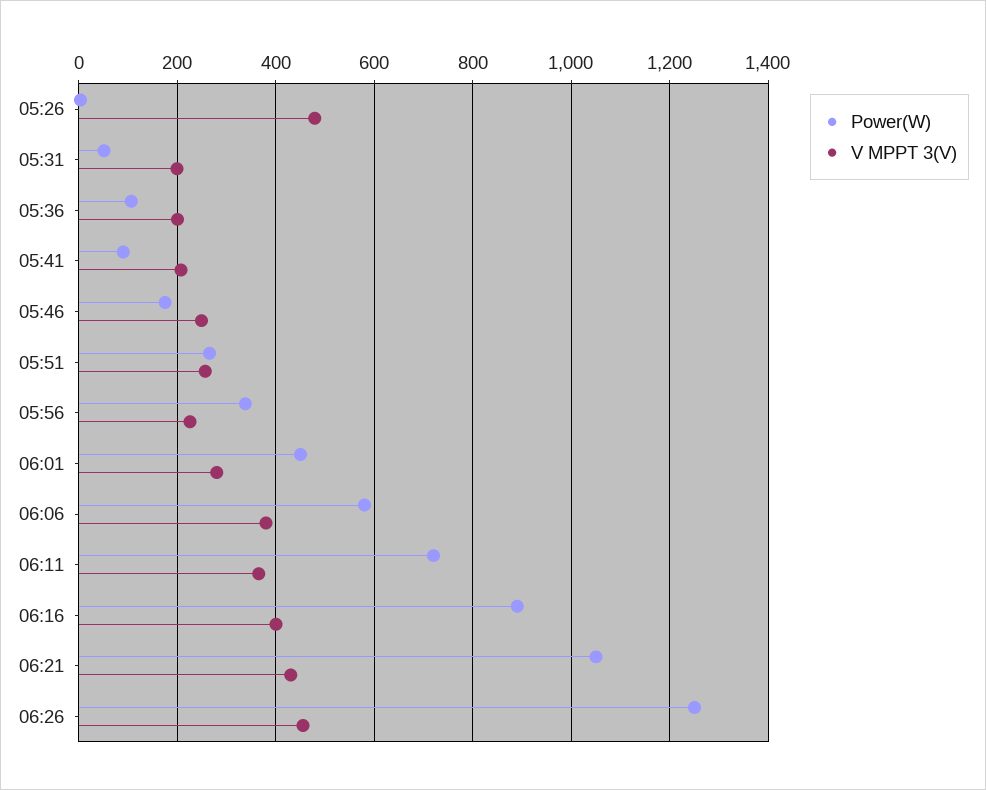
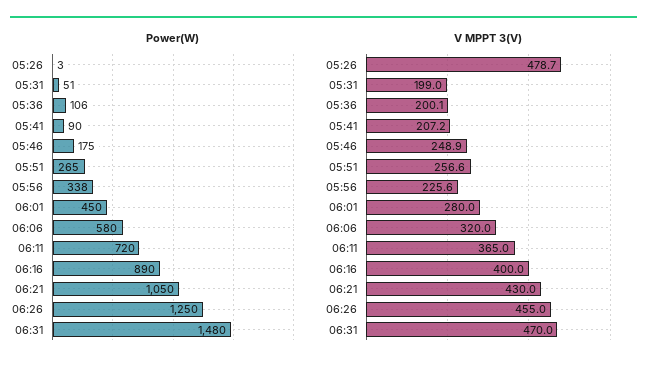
V MPPT 3(V), 06:06: 380 -> 320
Power(W), 06:31: none -> 1480
V MPPT 3(V), 06:31: none -> 470

